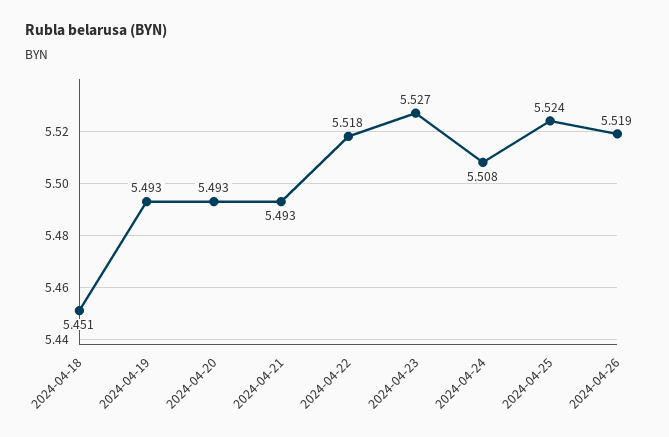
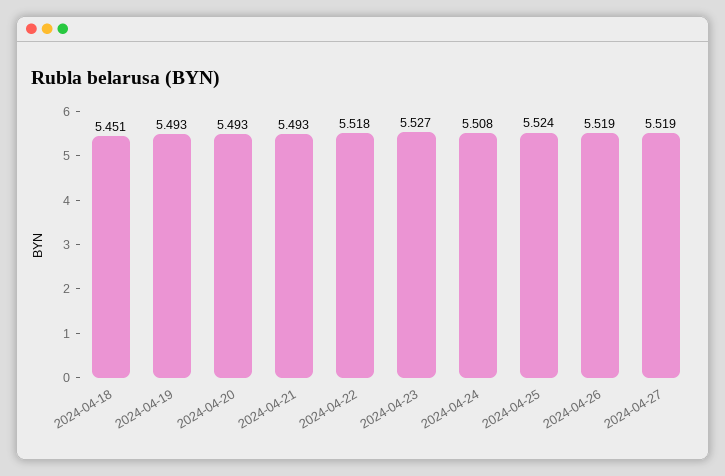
2024-04-27: none -> 5.519

